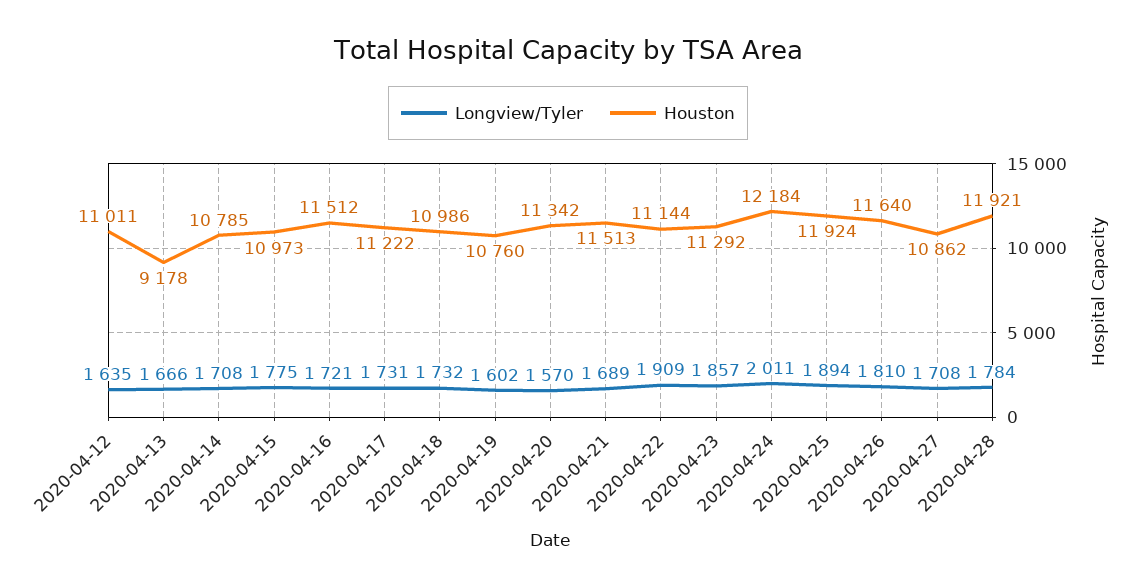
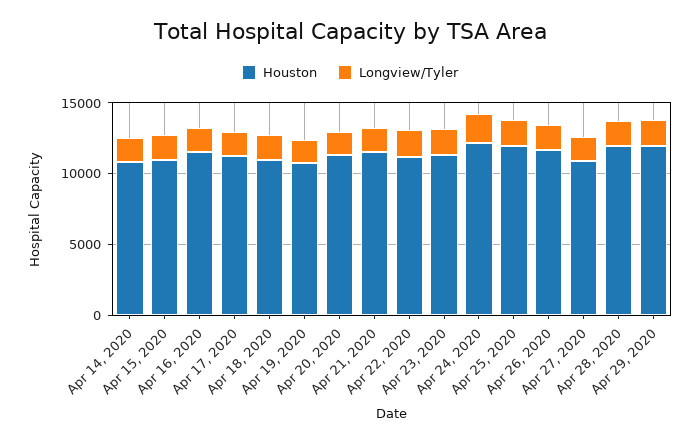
Longview/Tyler, 2020-04-12: 1635 -> none
Houston, 2020-04-12: 11011 -> none
Longview/Tyler, 2020-04-13: 1666 -> none
Houston, 2020-04-13: 9178 -> none
Houston, Apr 29, 2020: none -> 12000
Longview/Tyler, Apr 29, 2020: none -> 2000

